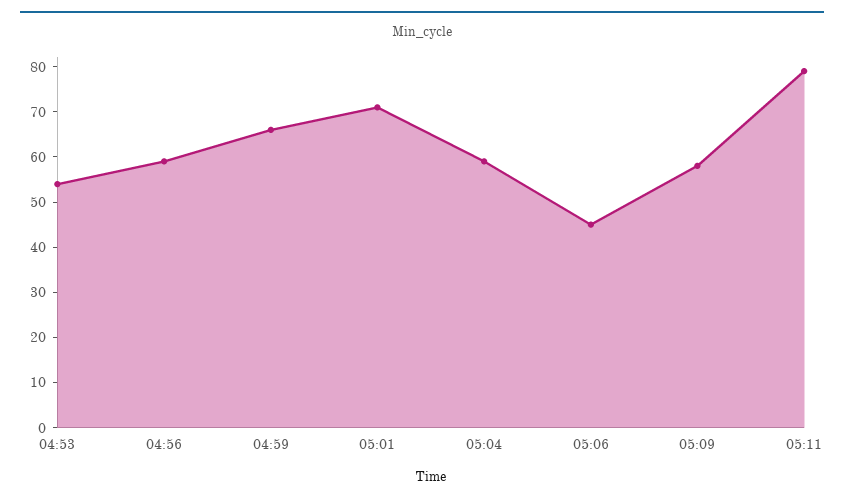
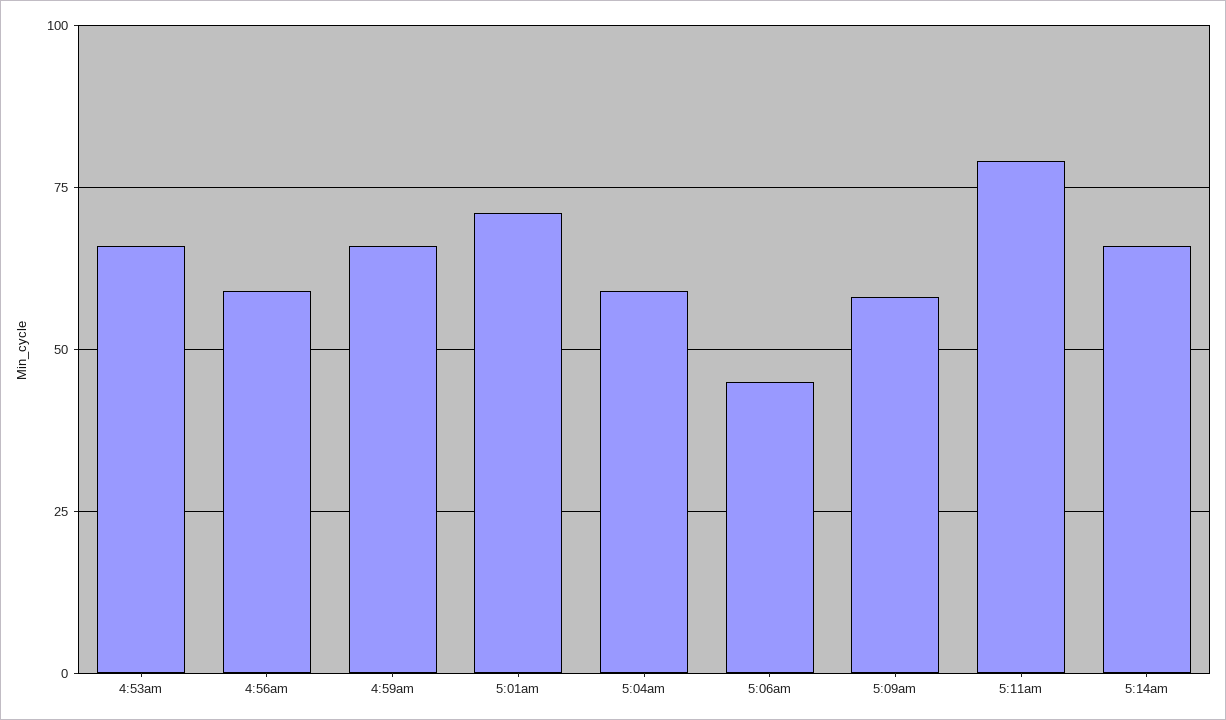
04:53: 55 -> 65
5:14am: none -> 65

